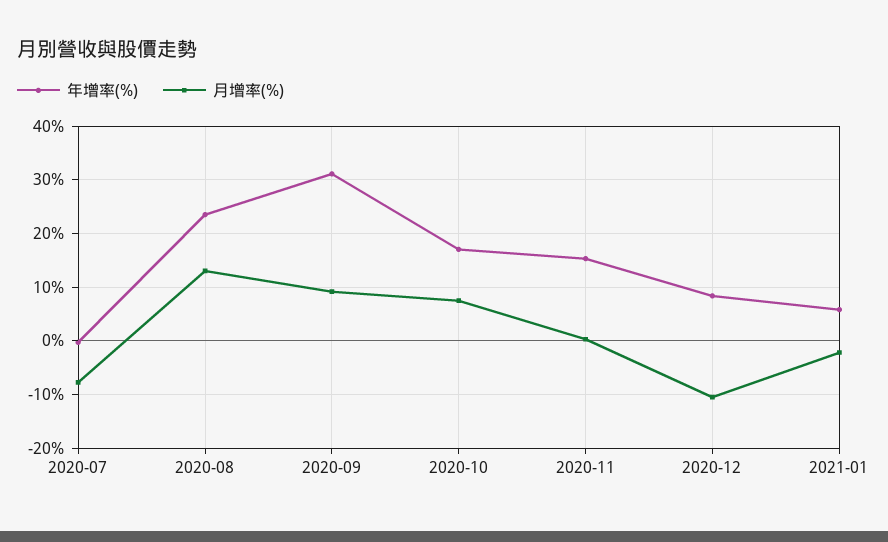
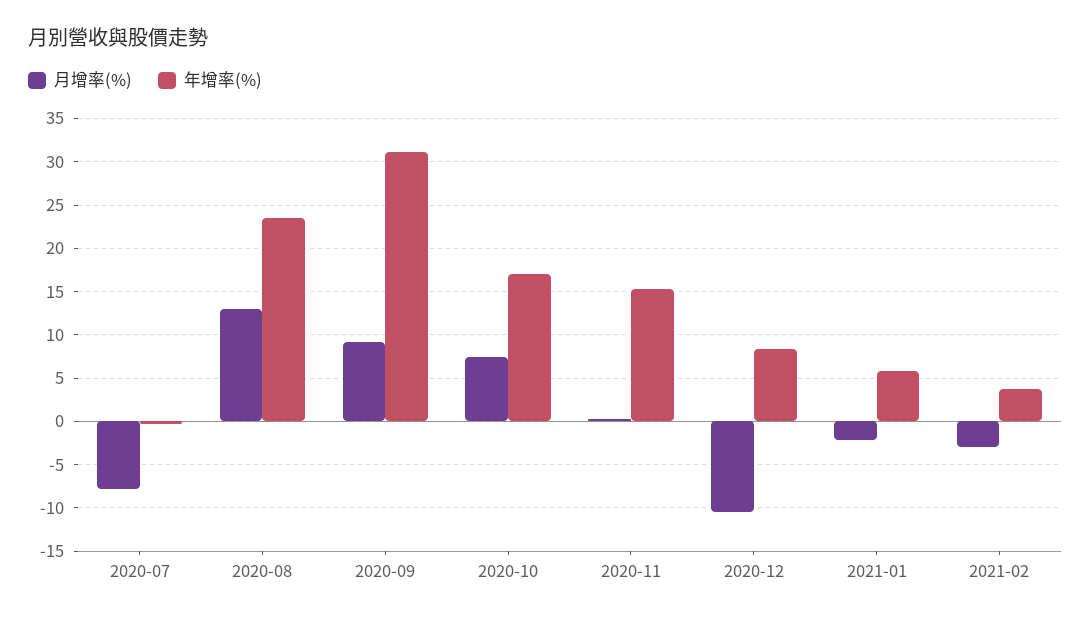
月增率(%), 2021-02: none -> -3
年增率(%), 2021-02: none -> 4

